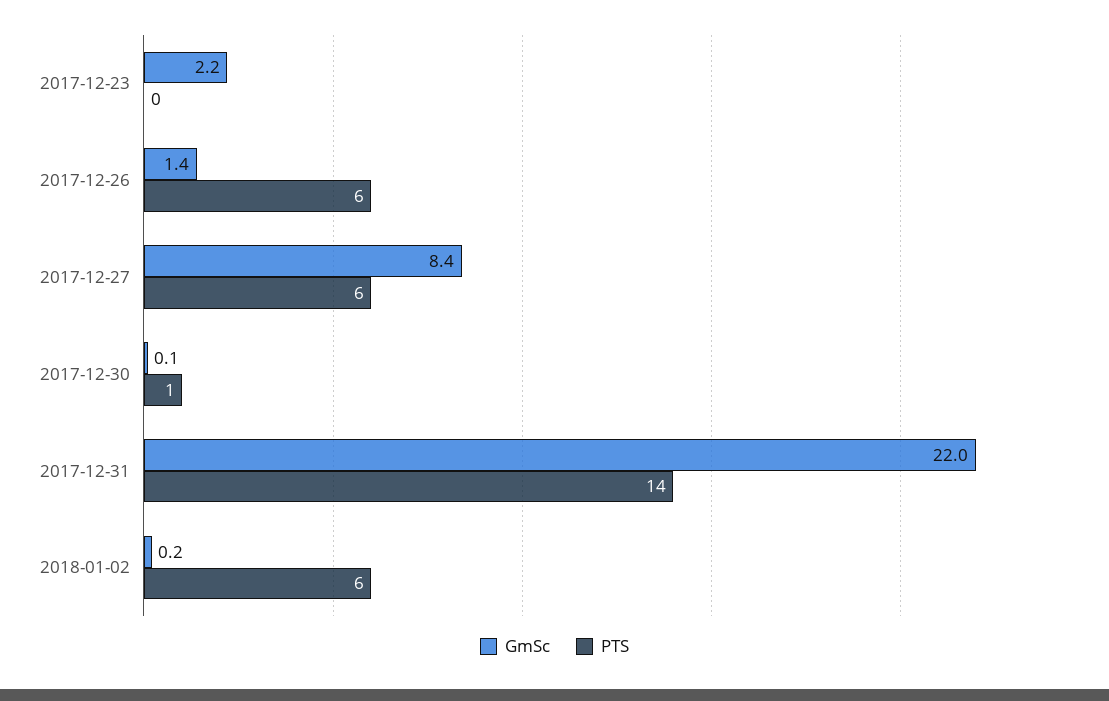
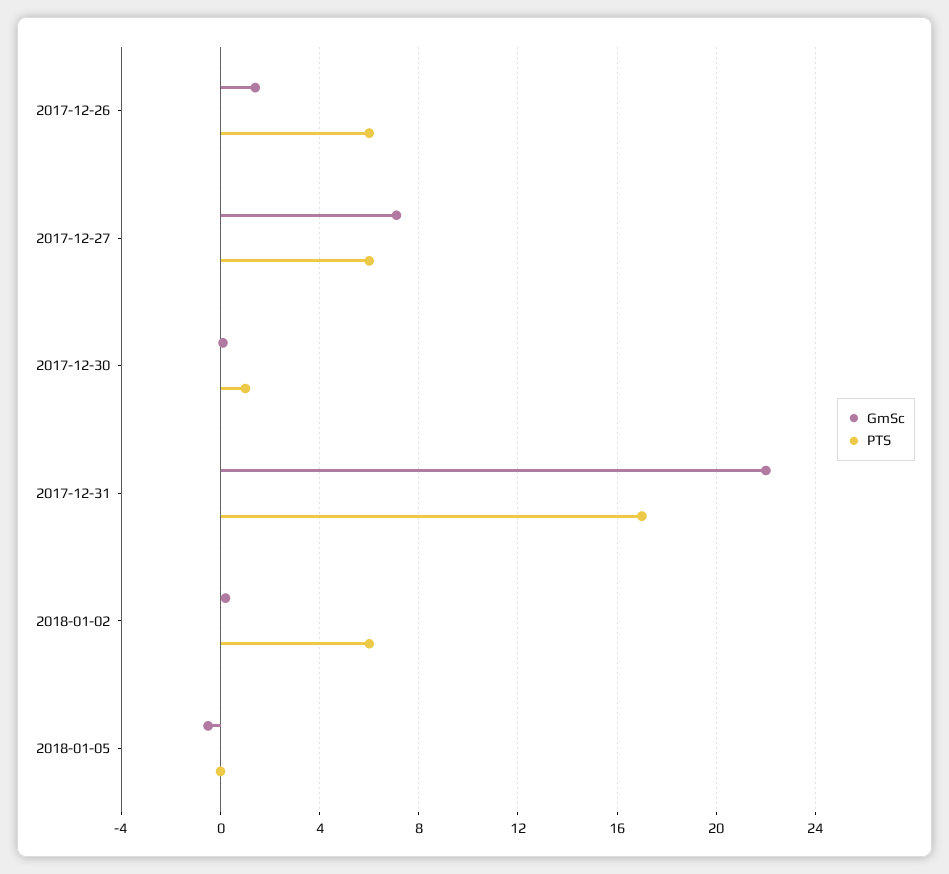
GmSc, 2017-12-23: 2.2 -> none
PTS, 2017-12-23: 0 -> none
GmSc, 2017-12-27: 8.4 -> 7
PTS, 2017-12-31: 14 -> 17
GmSc, 2018-01-05: none -> -0.5
PTS, 2018-01-05: none -> 0

